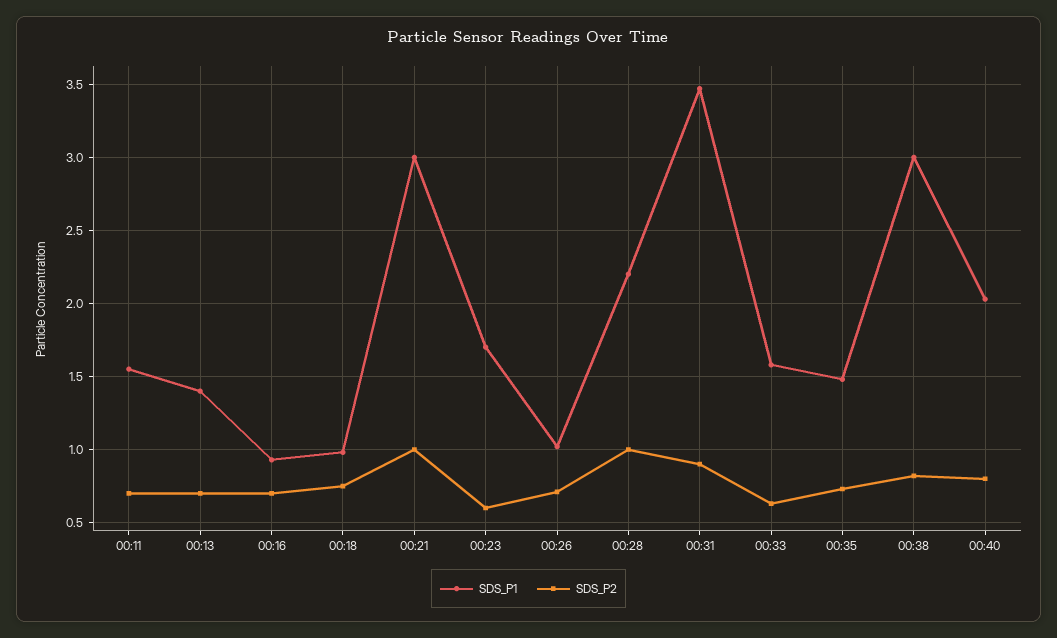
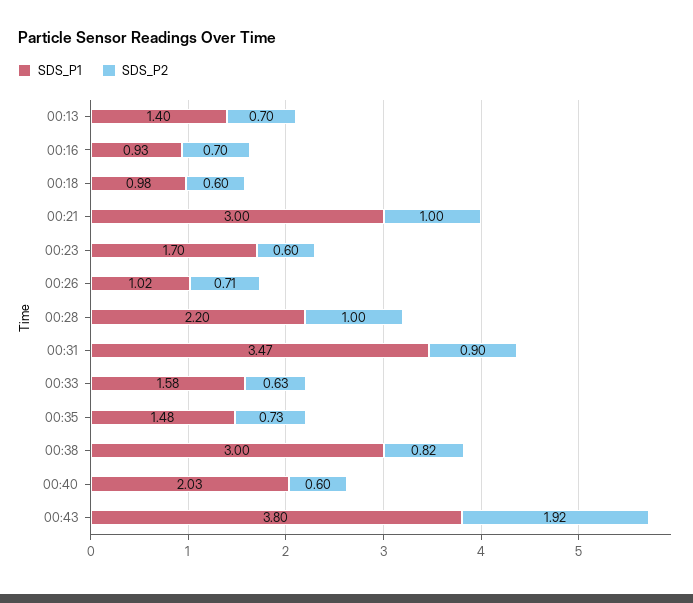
SDS_P1, 00:11: 1.55 -> none
SDS_P2, 00:11: 0.7 -> none
SDS_P2, 00:18: 0.75 -> 0.6
SDS_P2, 00:40: 0.8 -> 0.6
SDS_P1, 00:43: none -> 3.8
SDS_P2, 00:43: none -> 1.92

